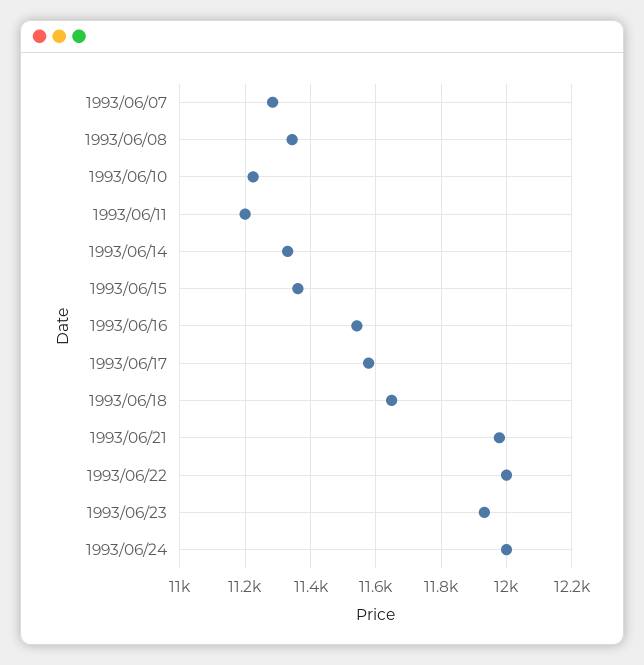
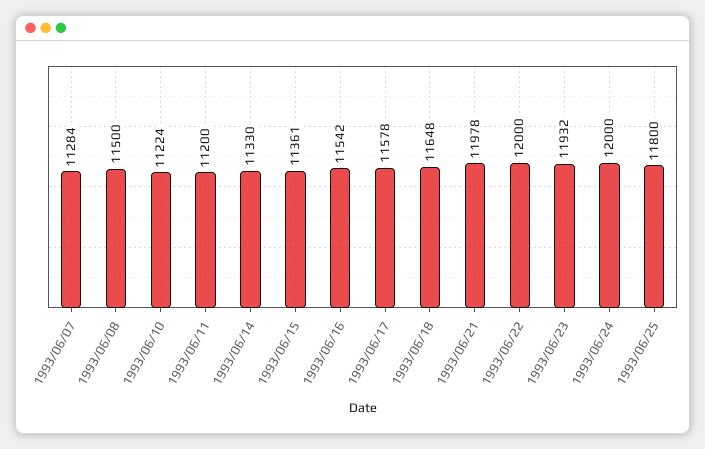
1993/06/08: 11340 -> 11500
1993/06/25: none -> 11800

